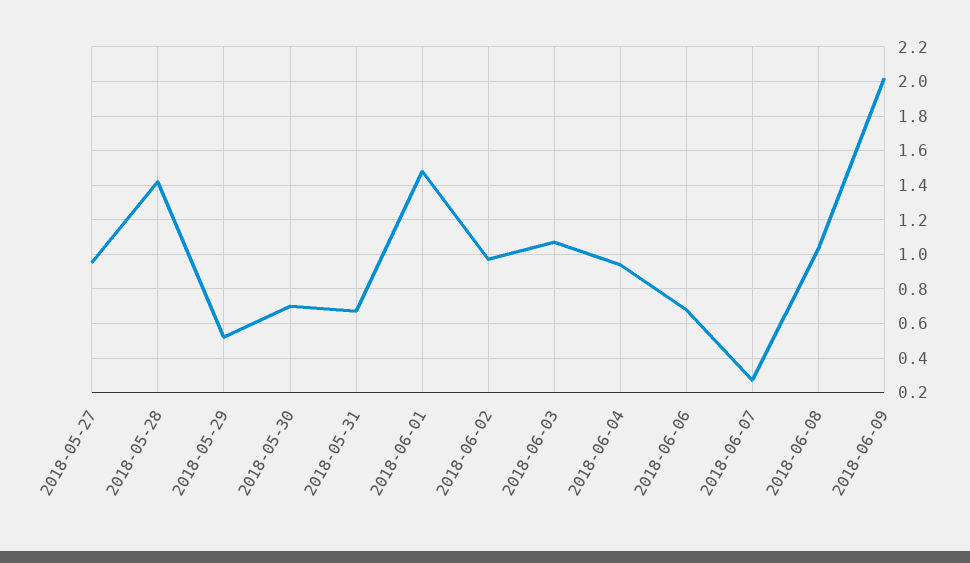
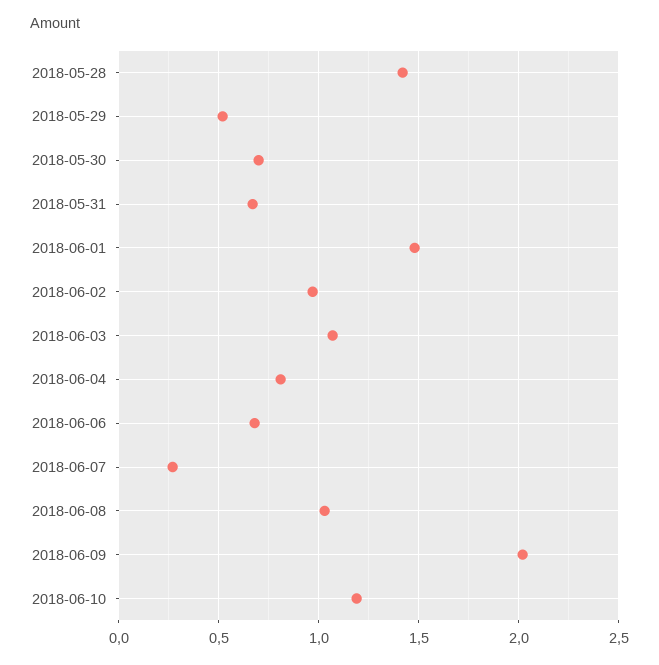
2018-05-27: 0.95 -> none
2018-06-04: 0.95 -> 0.8
2018-06-10: none -> 1.2

